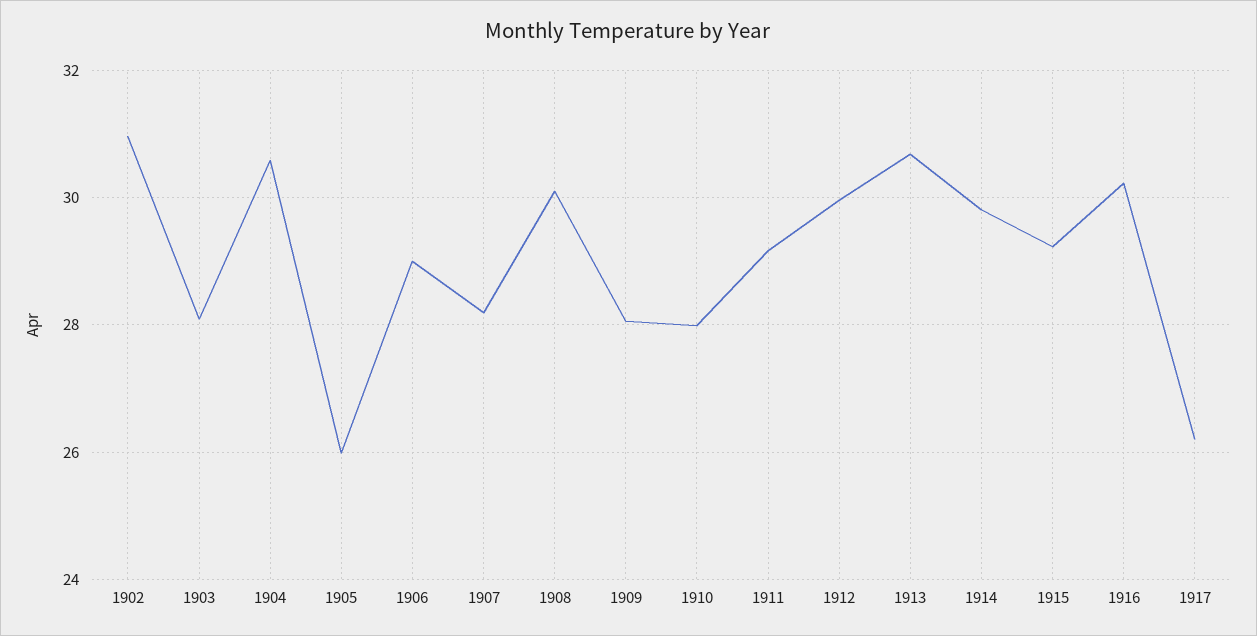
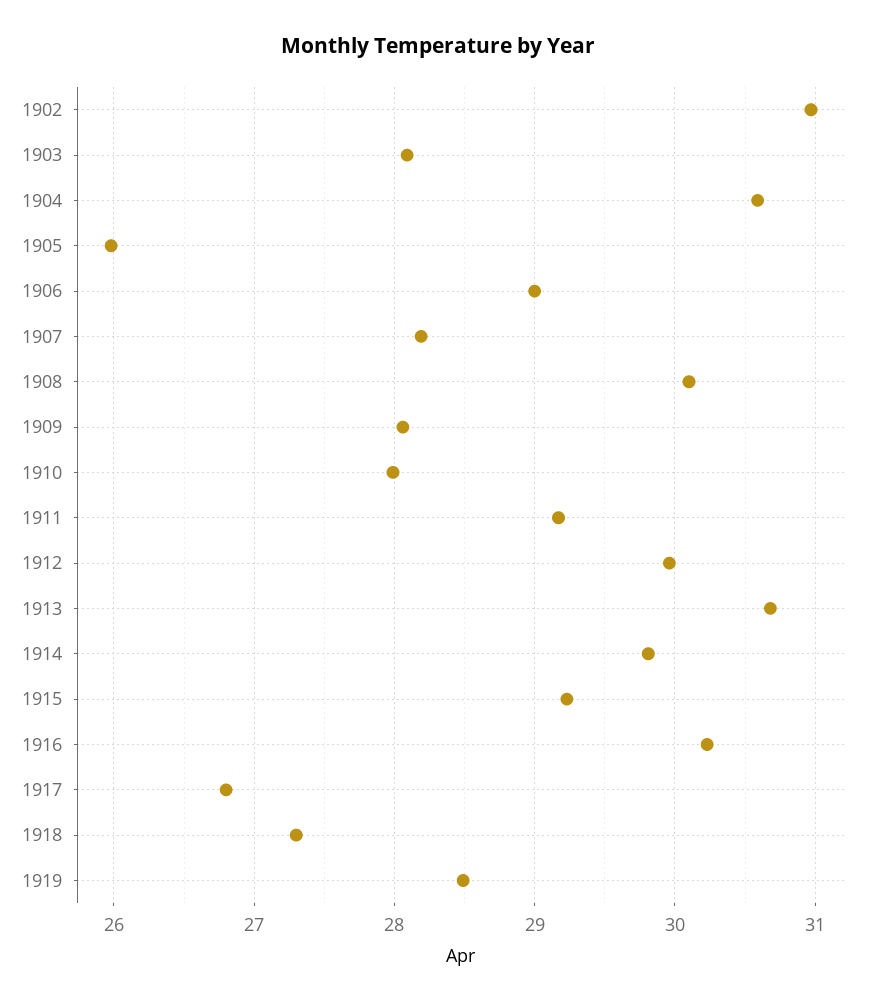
1917: 26.2 -> 26.8
1918: none -> 27.3
1919: none -> 28.5

